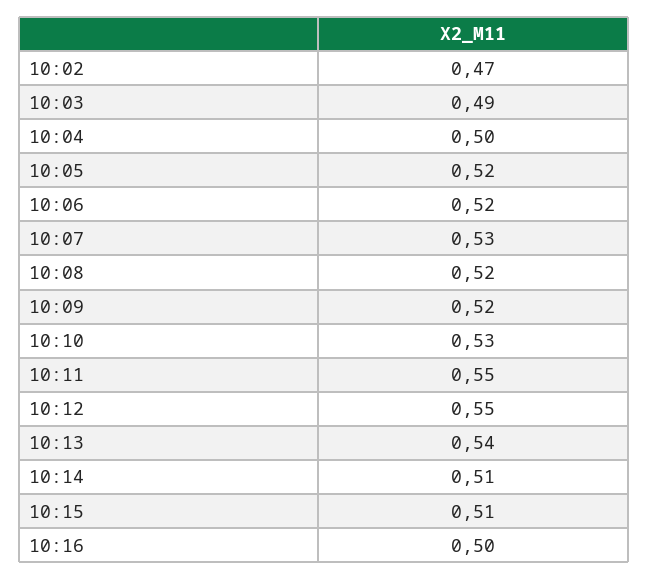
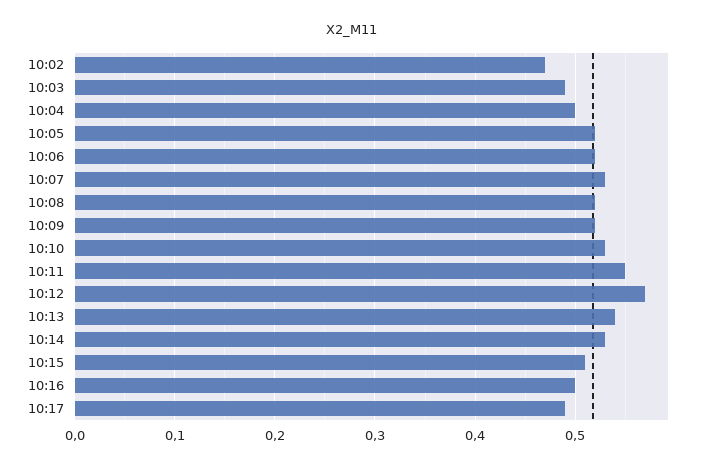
10:12: 0.55 -> 0.57
10:14: 0.51 -> 0.53
10:17: none -> 0.49

